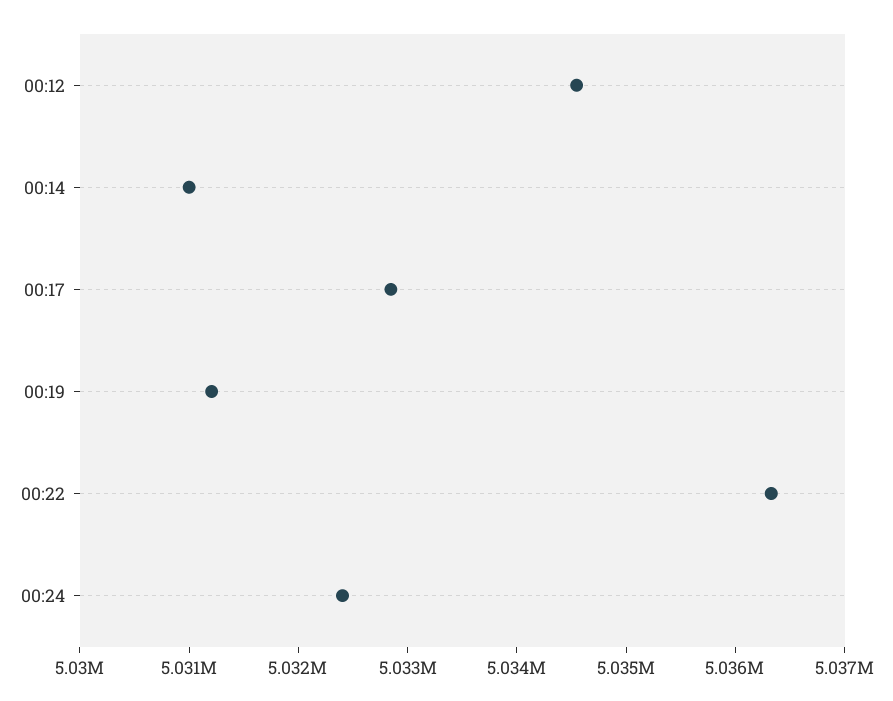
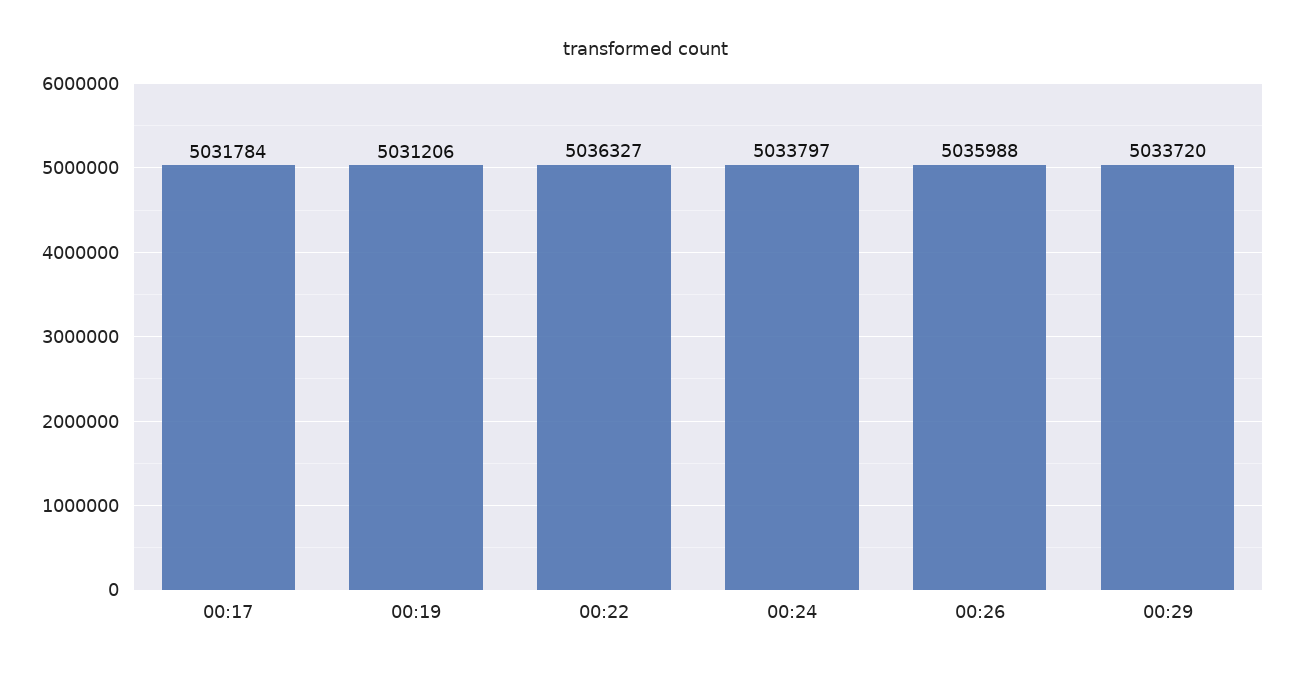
00:12: 5034600 -> none
00:14: 5031000 -> none
00:17: 5032800 -> 5031784
00:24: 5032400 -> 5033797
00:26: none -> 5035988
00:29: none -> 5033720

